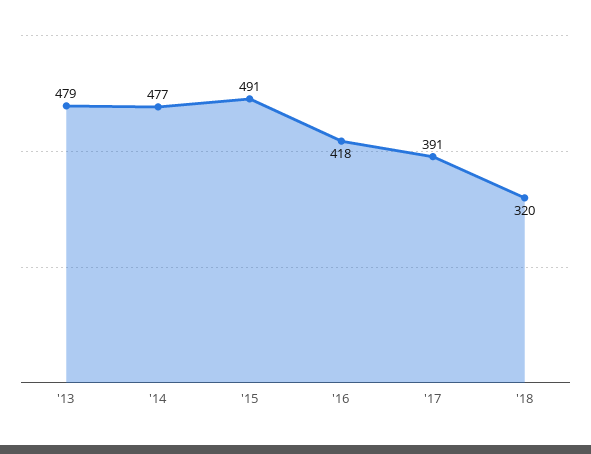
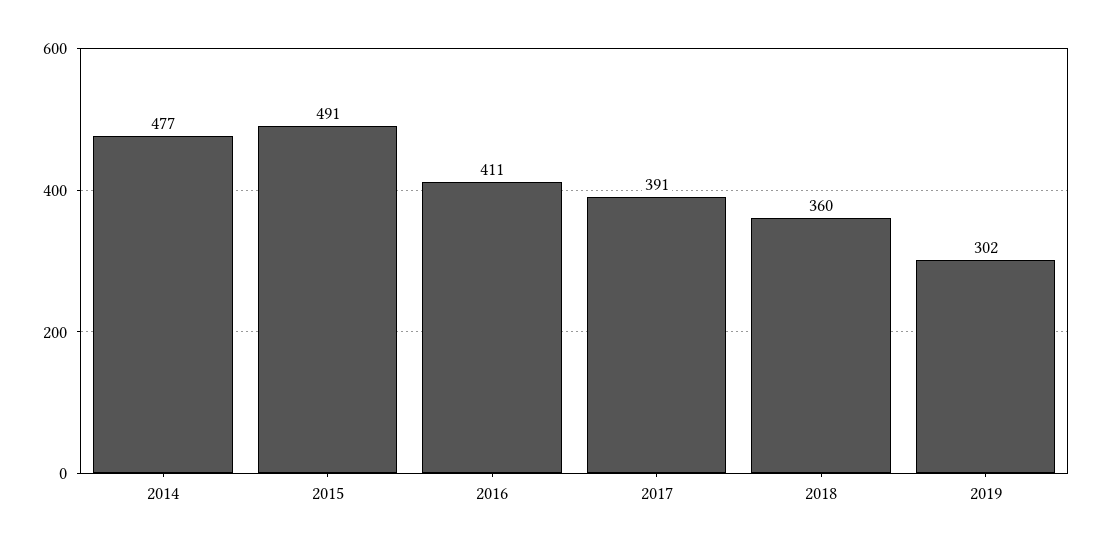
'13: 479 -> none
'16: 418 -> 411
'18: 320 -> 360
2019: none -> 302

